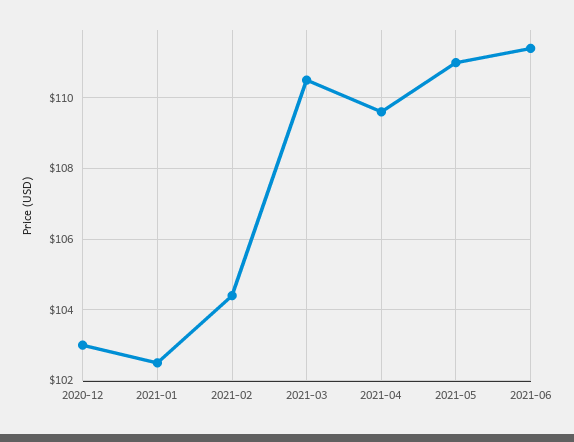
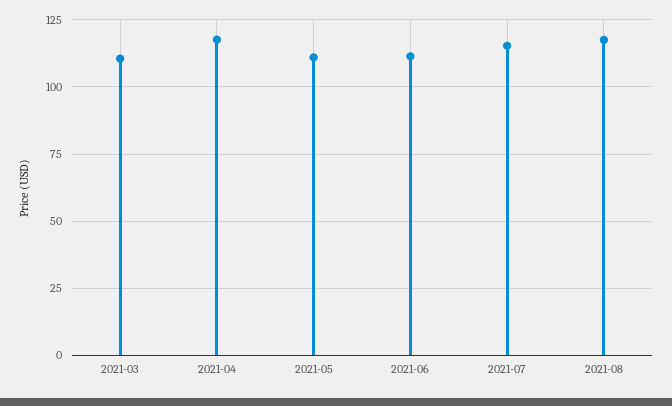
2020-12: 103 -> none
2021-01: 102.5 -> none
2021-02: 104.5 -> none
2021-04: 109.5 -> 117.5
2021-07: none -> 115
2021-08: none -> 117.5

